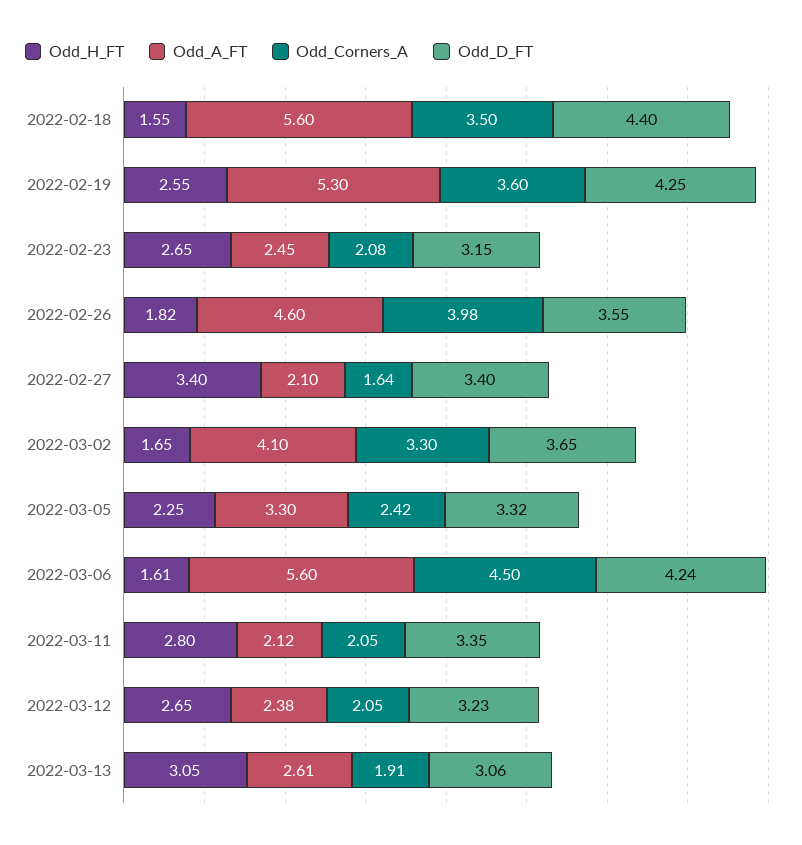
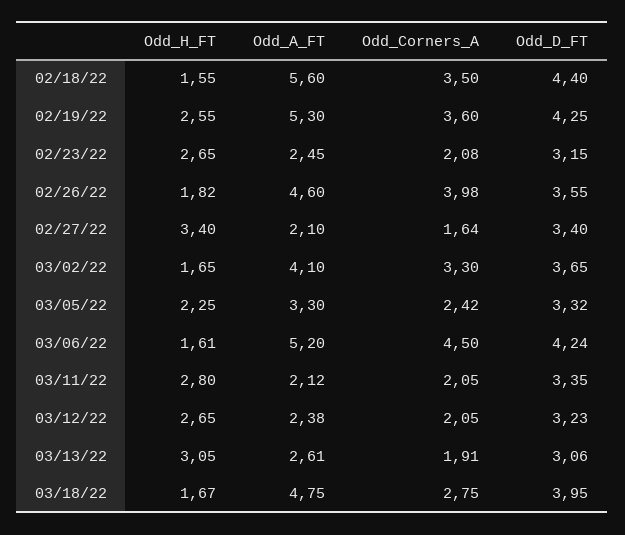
Odd_A_FT, 2022-03-06: 5.6 -> 5.2
Odd_H_FT, 03/18/22: none -> 1.67
Odd_A_FT, 03/18/22: none -> 4.75
Odd_Corners_A, 03/18/22: none -> 2.75
Odd_D_FT, 03/18/22: none -> 3.95

